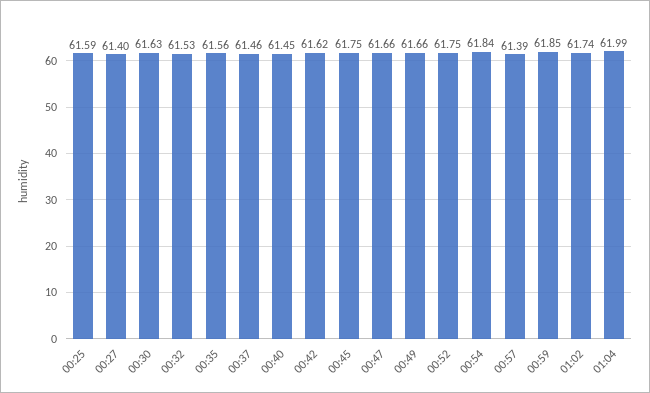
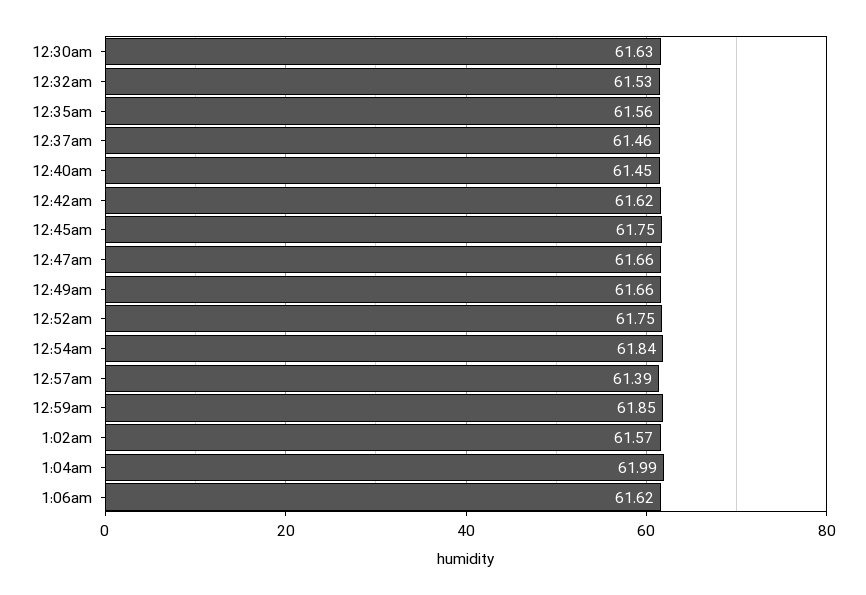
00:25: 61.59 -> none
00:27: 61.4 -> none
01:02: 61.74 -> 61.57
1:06am: none -> 61.62

